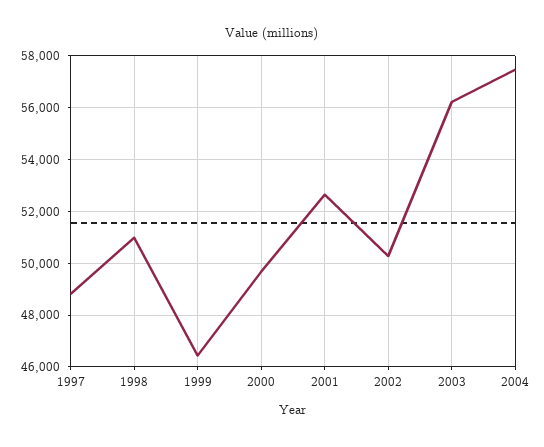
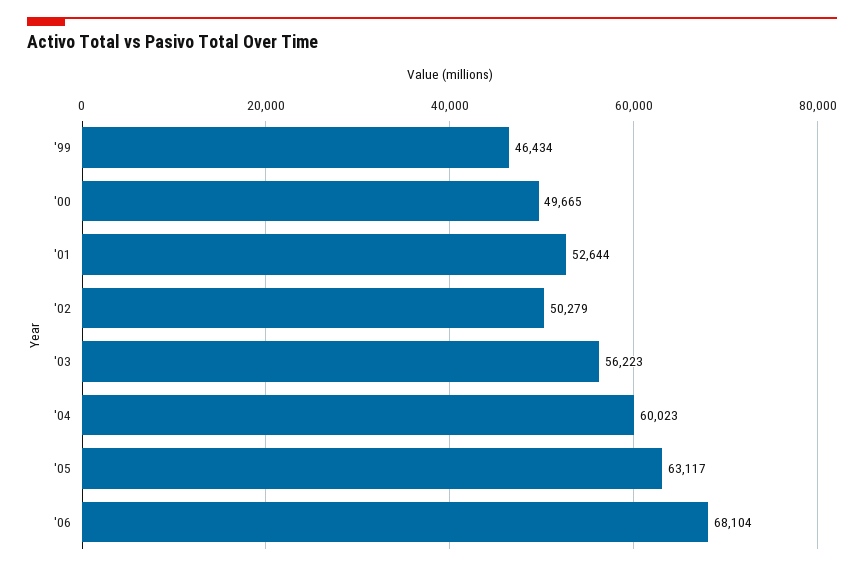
1997: 48750 -> none
1998: 51000 -> none
2004: 57500 -> 60023
'05: none -> 63117
'06: none -> 68104

